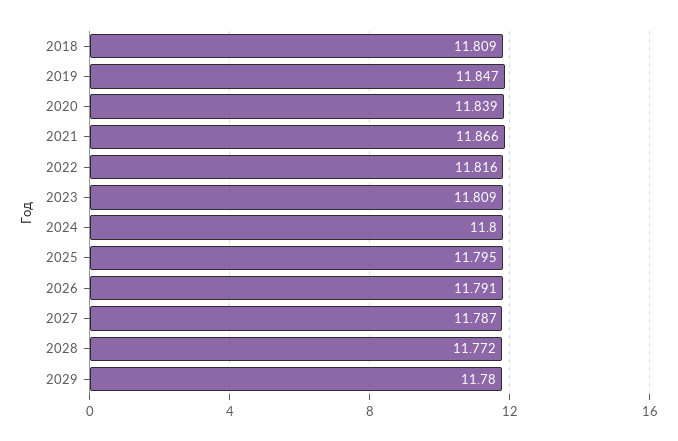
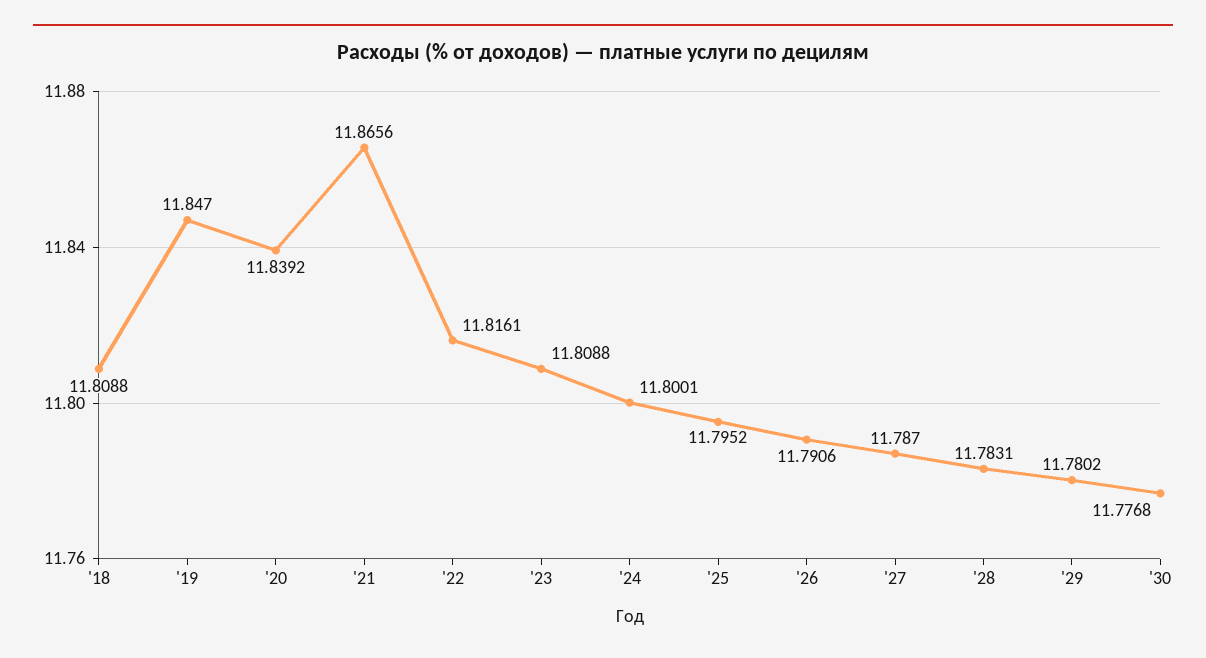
2028: 11.772 -> 11.7831
'30: none -> 11.7768

